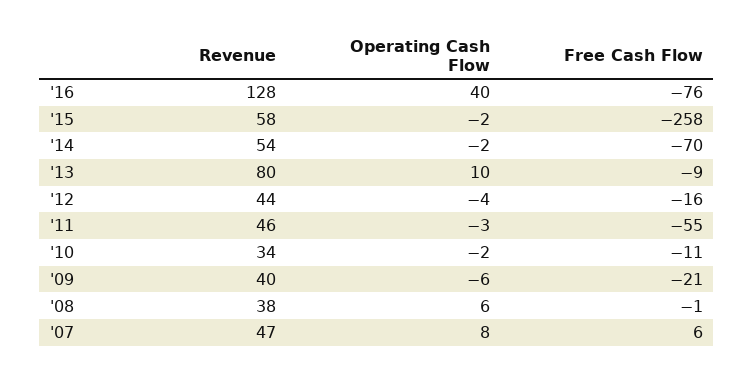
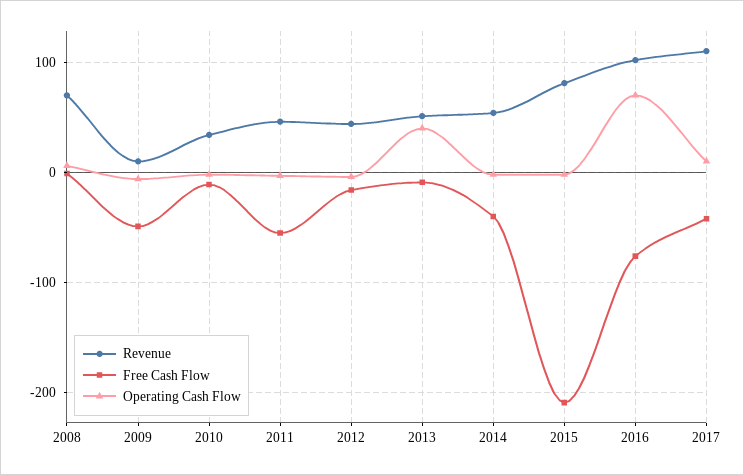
Revenue, '16: 128 -> 100
Operating Cash Flow, '16: 40 -> 70
Revenue, '15: 58 -> 80
Free Cash Flow, '15: -258 -> -210
Free Cash Flow, '14: -70 -> -40
Revenue, '13: 80 -> 50
Operating Cash Flow, '13: 10 -> 40
Revenue, '09: 40 -> 10
Free Cash Flow, '09: -21 -> -50
Revenue, '08: 38 -> 70
Revenue, '07: 47 -> none
Operating Cash Flow, '07: 8 -> none
Free Cash Flow, '07: 6 -> none
Revenue, 2017: none -> 110
Free Cash Flow, 2017: none -> -40
Operating Cash Flow, 2017: none -> 10

